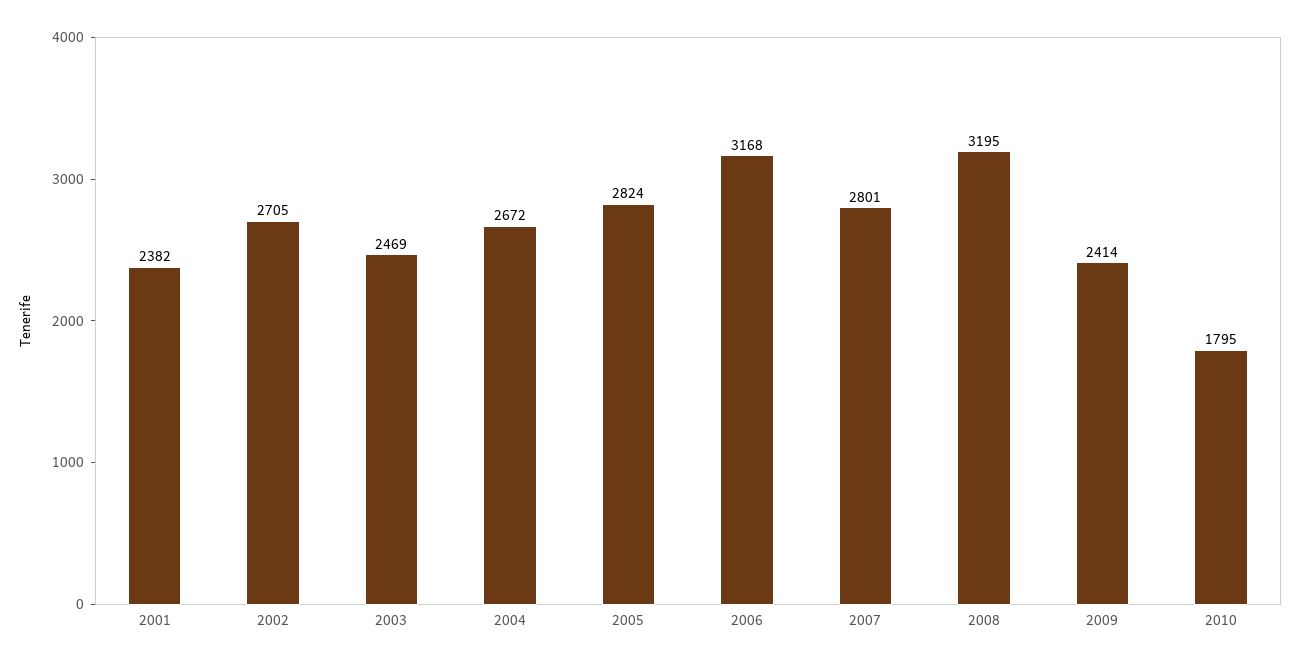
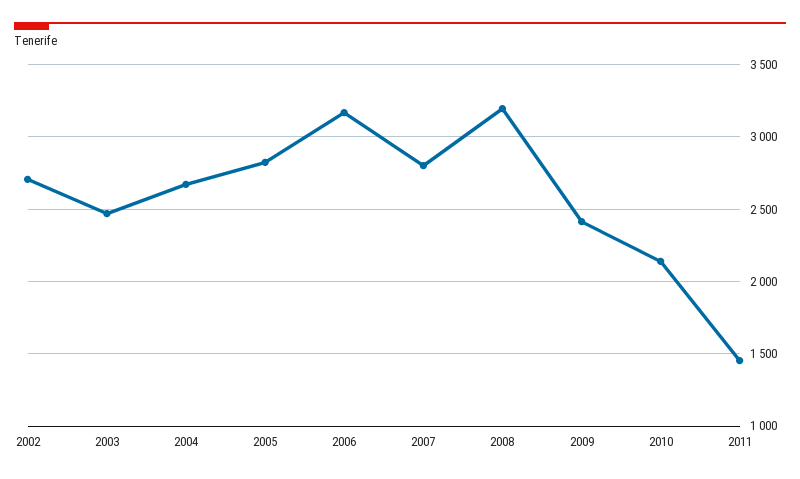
2001: 2382 -> none
2010: 1795 -> 2150
2011: none -> 1450

